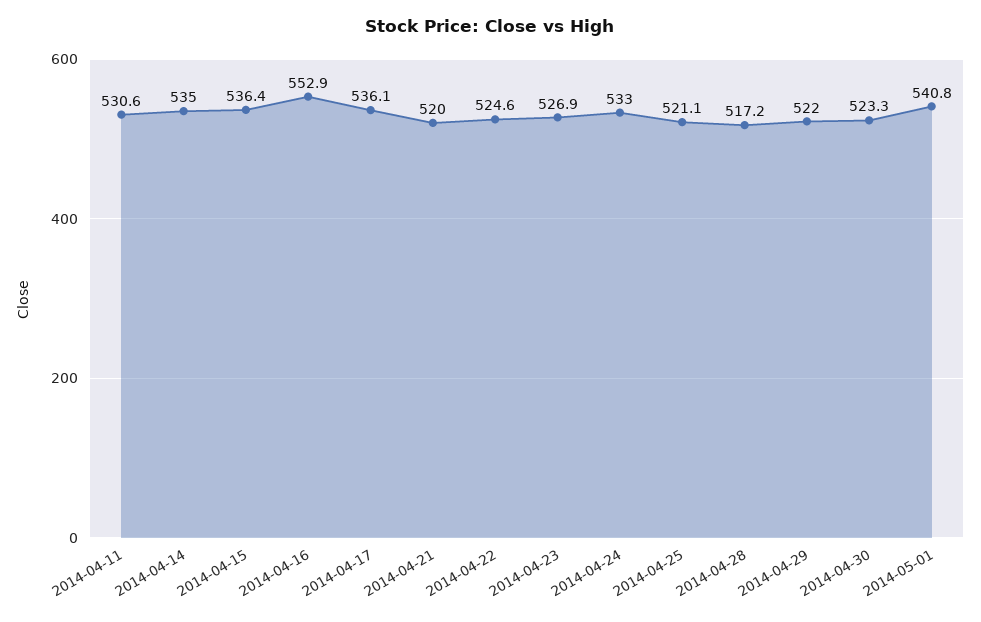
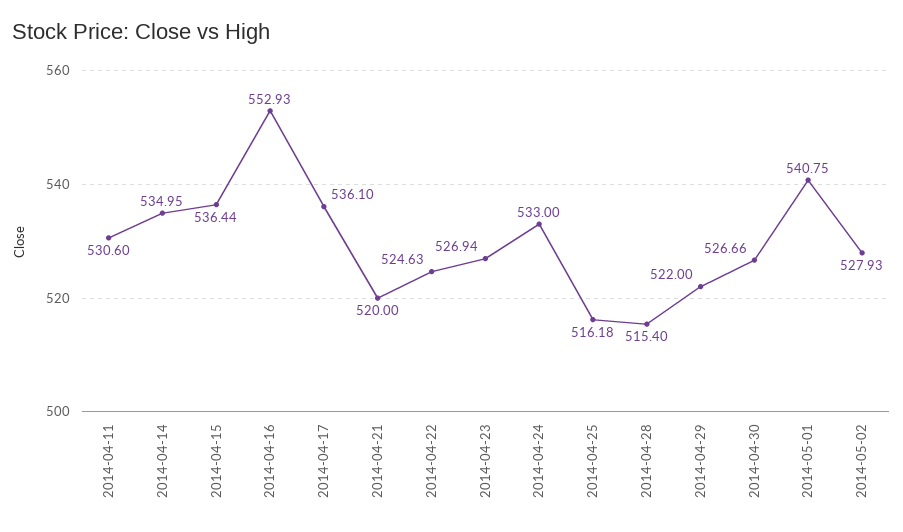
2014-04-25: 521.1 -> 516.18
2014-04-28: 517.2 -> 515.4
2014-04-30: 523.3 -> 526.66
2014-05-02: none -> 527.93

